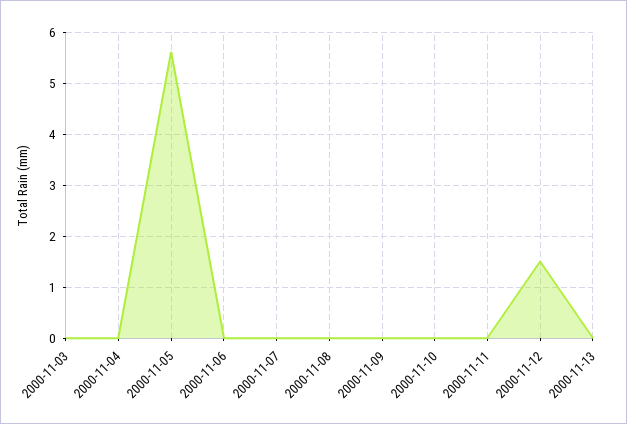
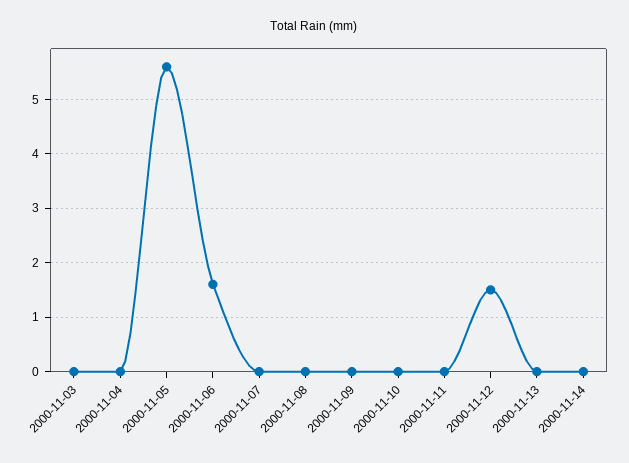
2000-11-06: 0 -> 1.5
2000-11-14: none -> 0

